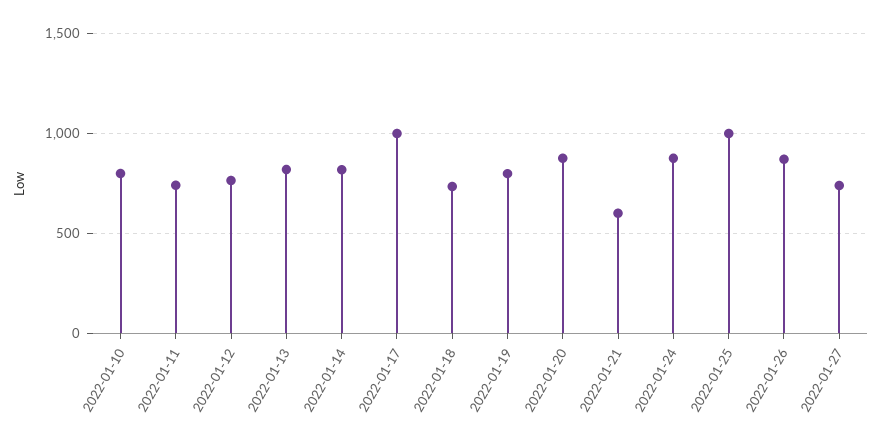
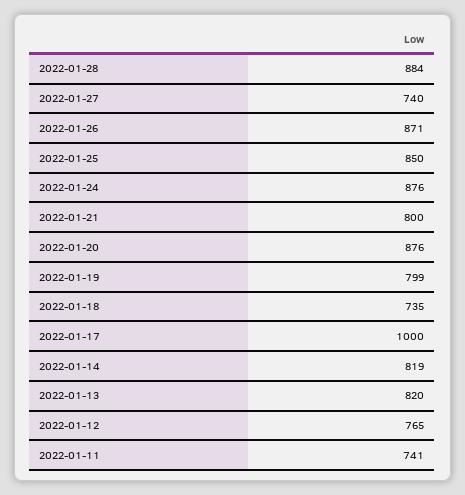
2022-01-10: 800 -> none
2022-01-21: 600 -> 800
2022-01-25: 1000 -> 850
2022-01-28: none -> 884

